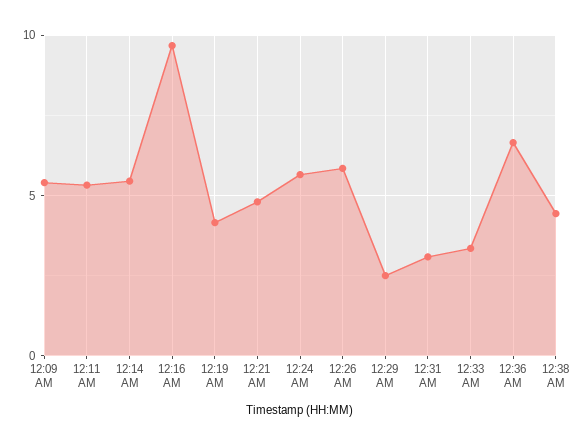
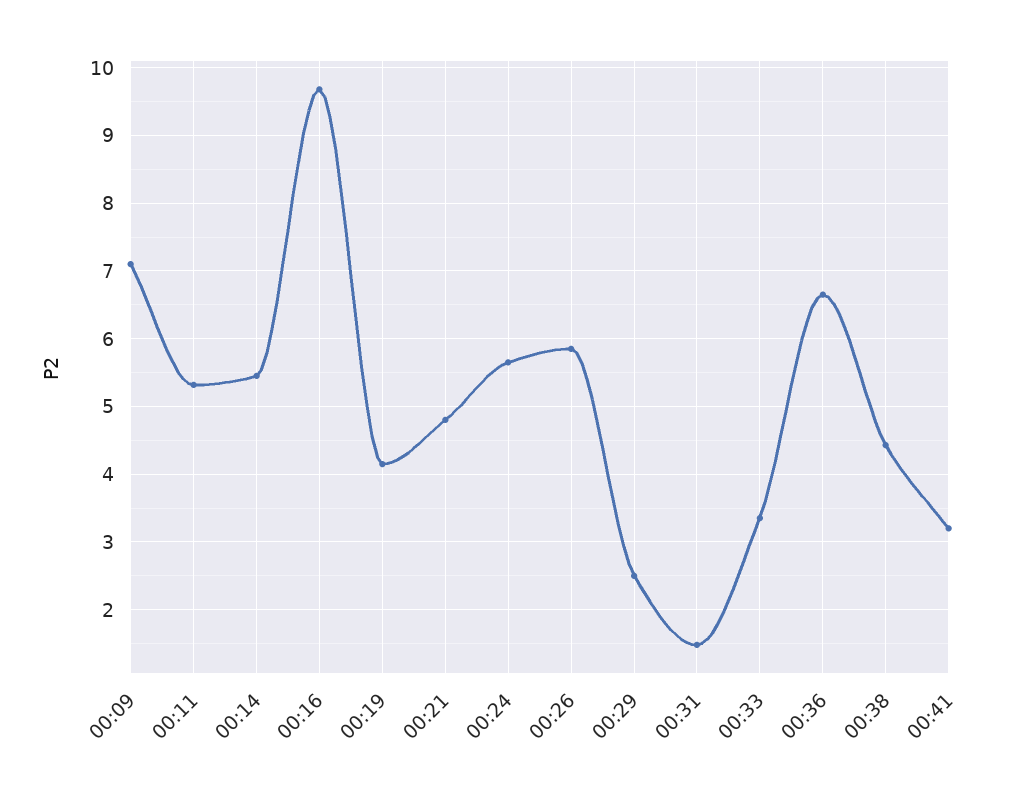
12:09 AM: 5.5 -> 7.1
12:31 AM: 3 -> 1.5
00:41: none -> 3.2

